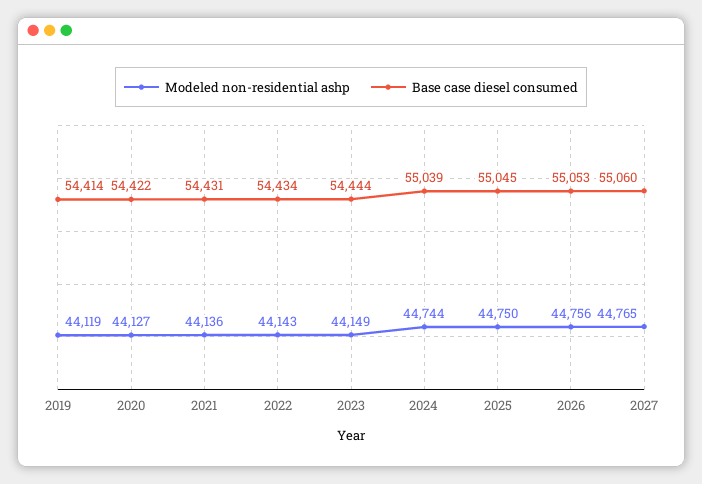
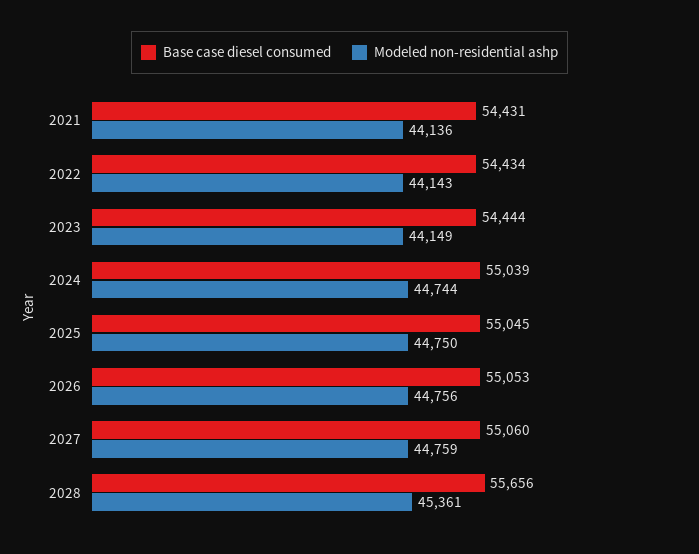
Modeled non-residential ashp, 2019: 44119 -> none
Base case diesel consumed, 2019: 54414 -> none
Modeled non-residential ashp, 2020: 44127 -> none
Base case diesel consumed, 2020: 54422 -> none
Modeled non-residential ashp, 2027: 44765 -> 44759
Base case diesel consumed, 2028: none -> 55656
Modeled non-residential ashp, 2028: none -> 45361

